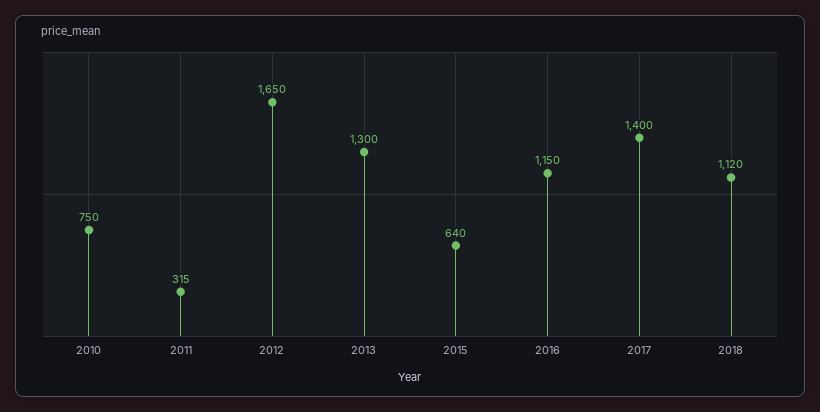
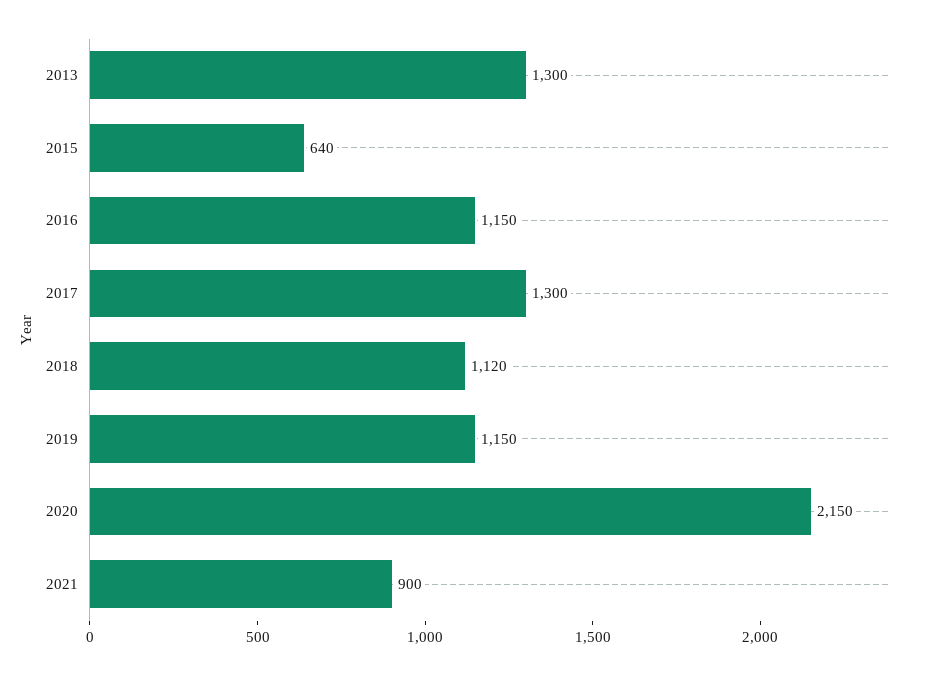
2010: 750 -> none
2011: 315 -> none
2012: 1650 -> none
2017: 1400 -> 1300
2019: none -> 1150
2020: none -> 2150
2021: none -> 900

